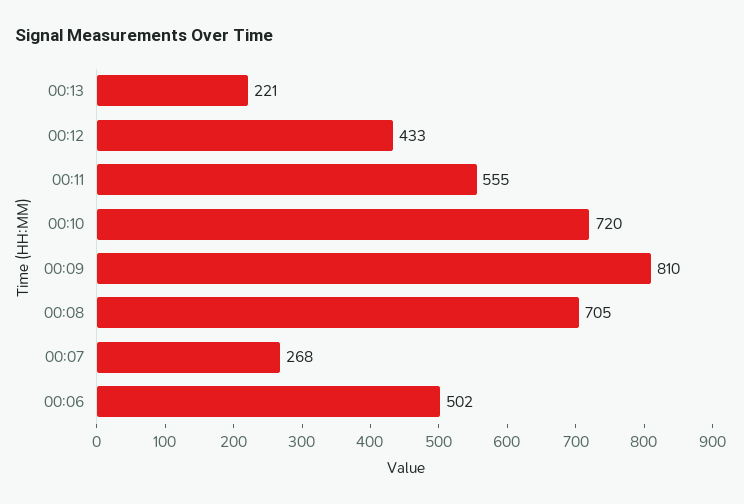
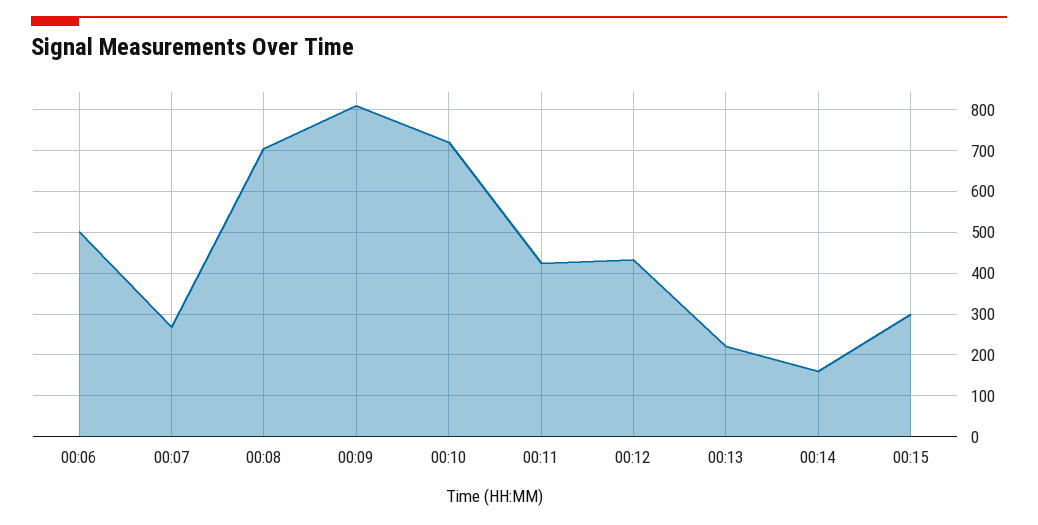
00:11: 555 -> 420
00:14: none -> 160
00:15: none -> 300

